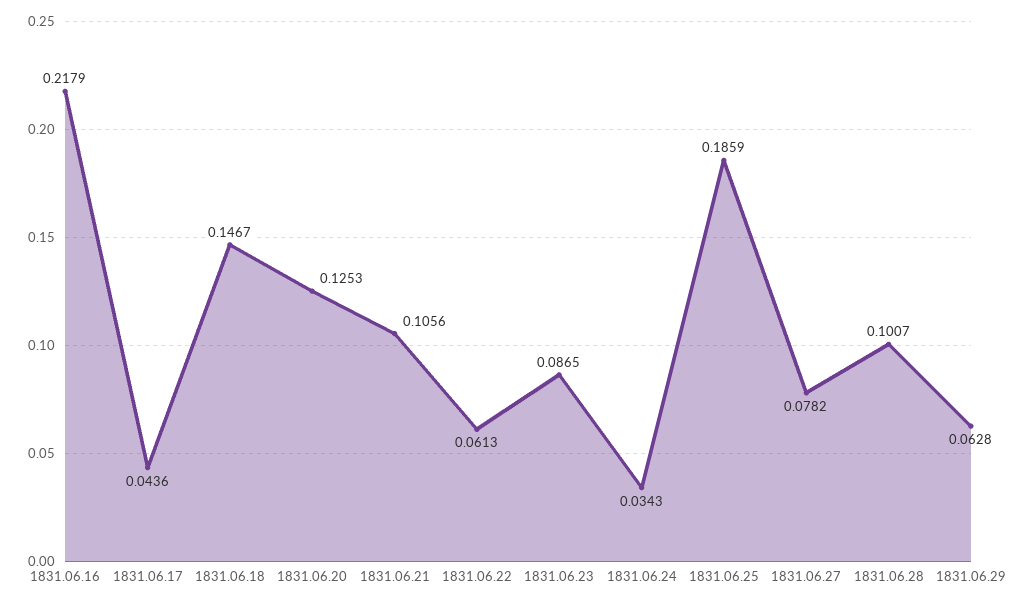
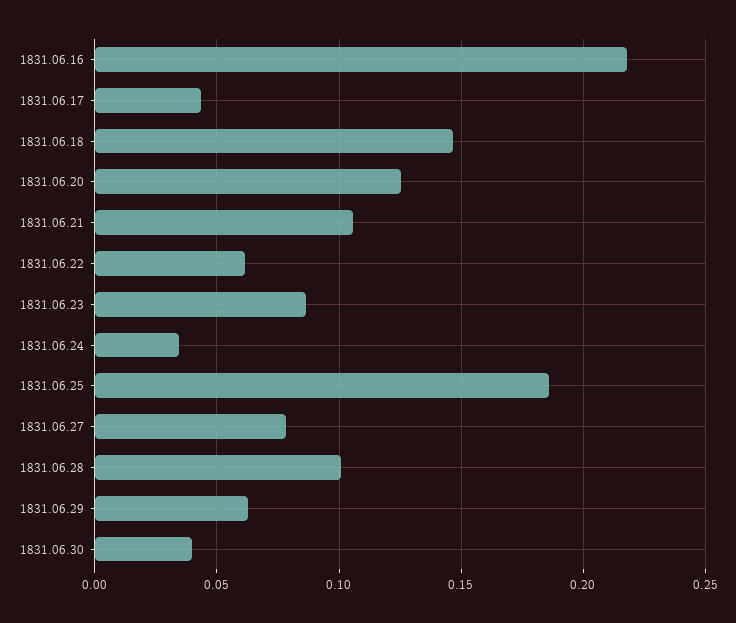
1831.06.30: none -> 0.04

